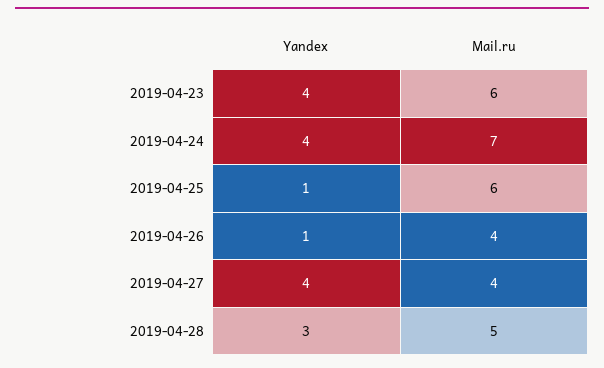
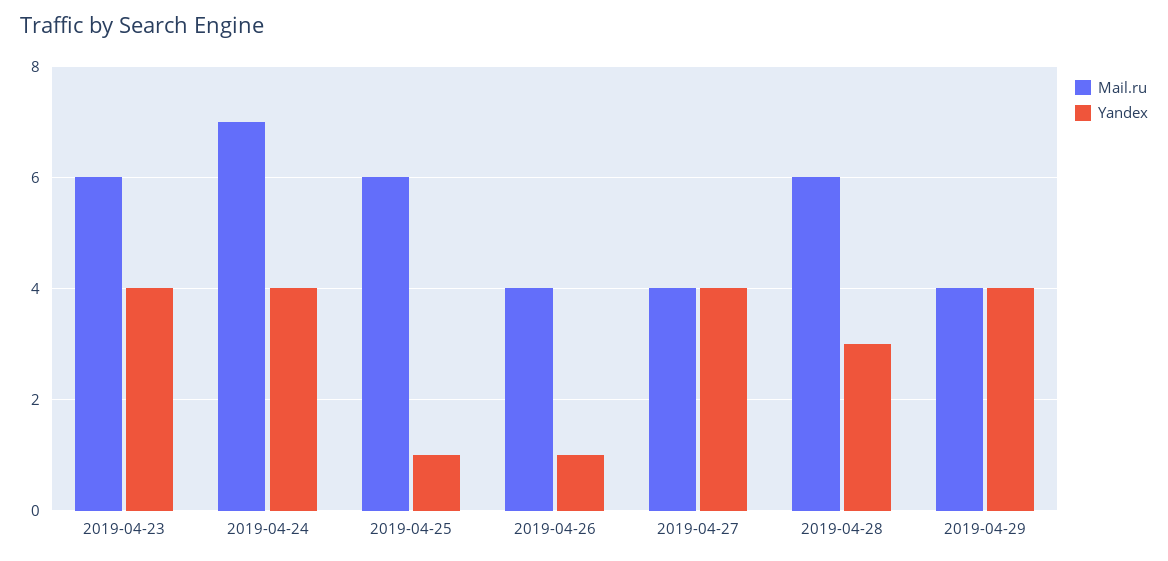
Mail.ru, 2019-04-28: 5 -> 6
Mail.ru, 2019-04-29: none -> 4
Yandex, 2019-04-29: none -> 4

